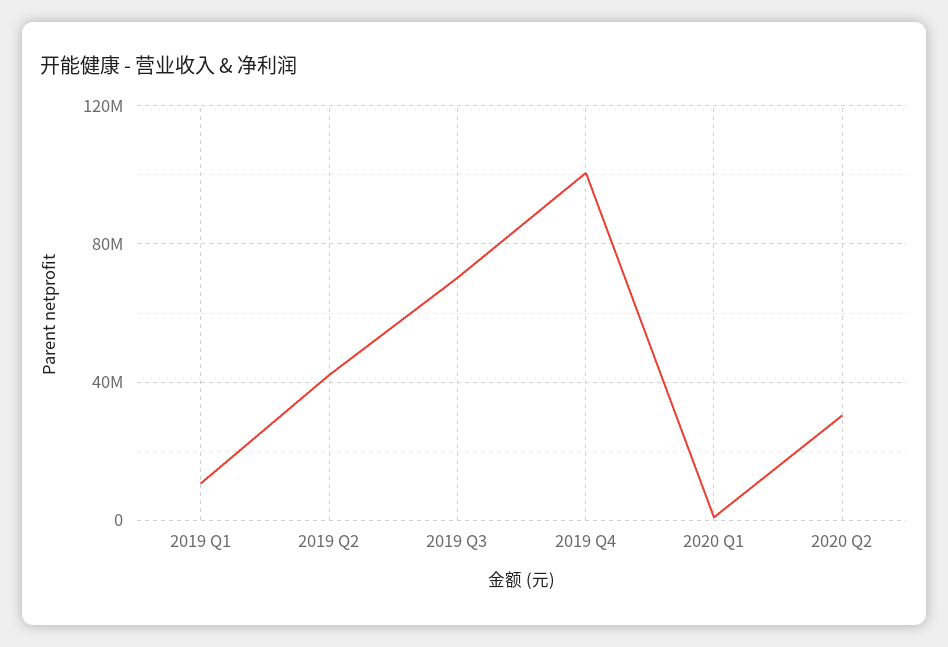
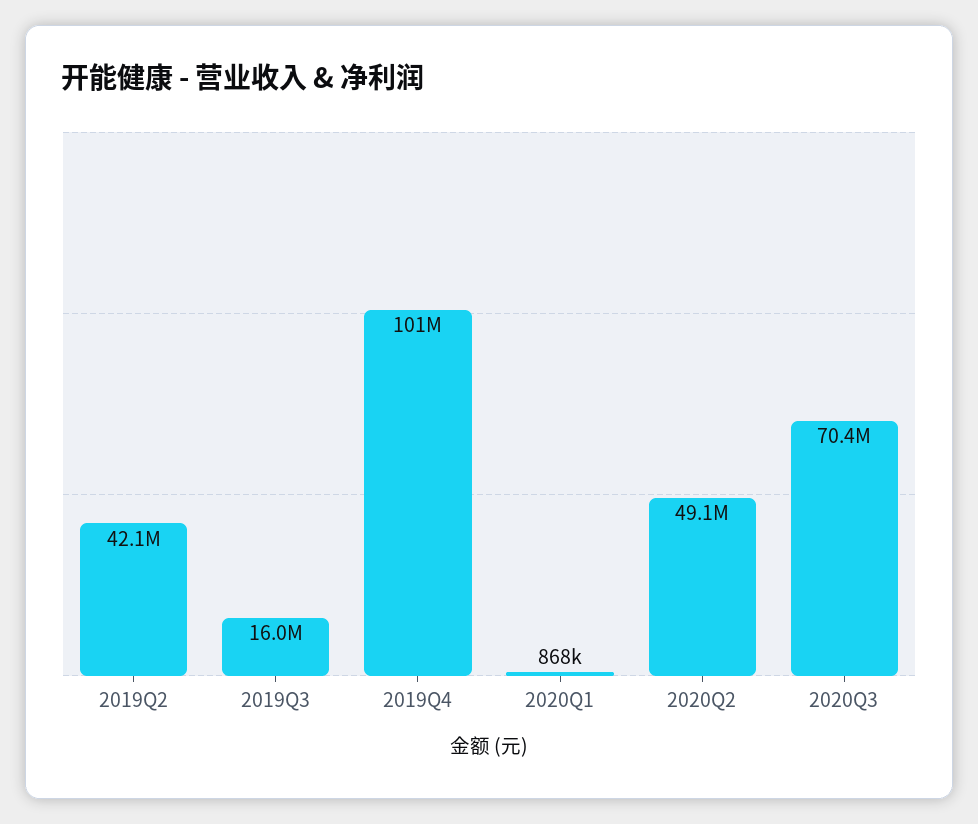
2019 Q1: 10000000 -> none
2019 Q3: 70000000 -> 16000000
2020 Q2: 30000000 -> 49100000
2020Q3: none -> 70400000

